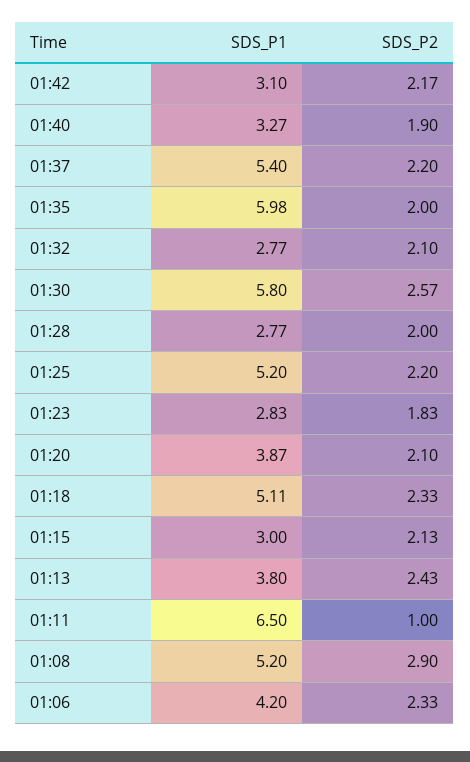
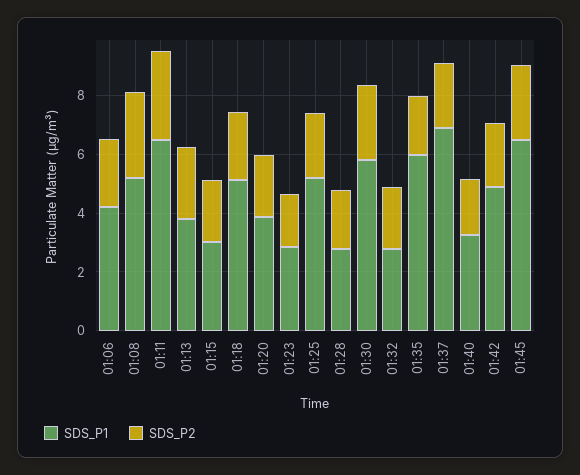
SDS_P1, 01:42: 3.1 -> 5
SDS_P1, 01:37: 5.4 -> 7
SDS_P2, 01:11: 1 -> 3
SDS_P1, 01:45: none -> 6.5
SDS_P2, 01:45: none -> 2.5

